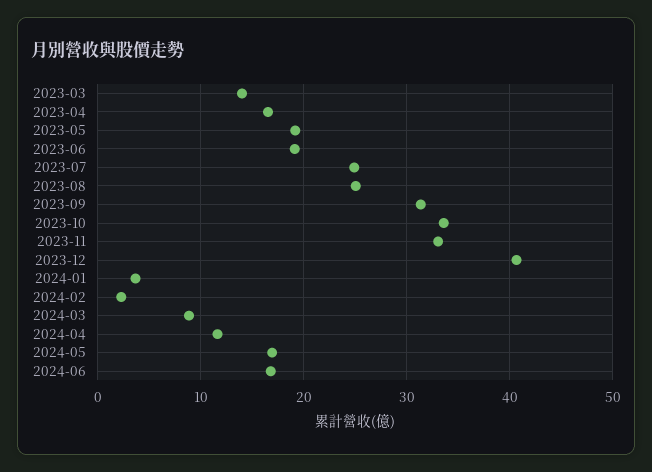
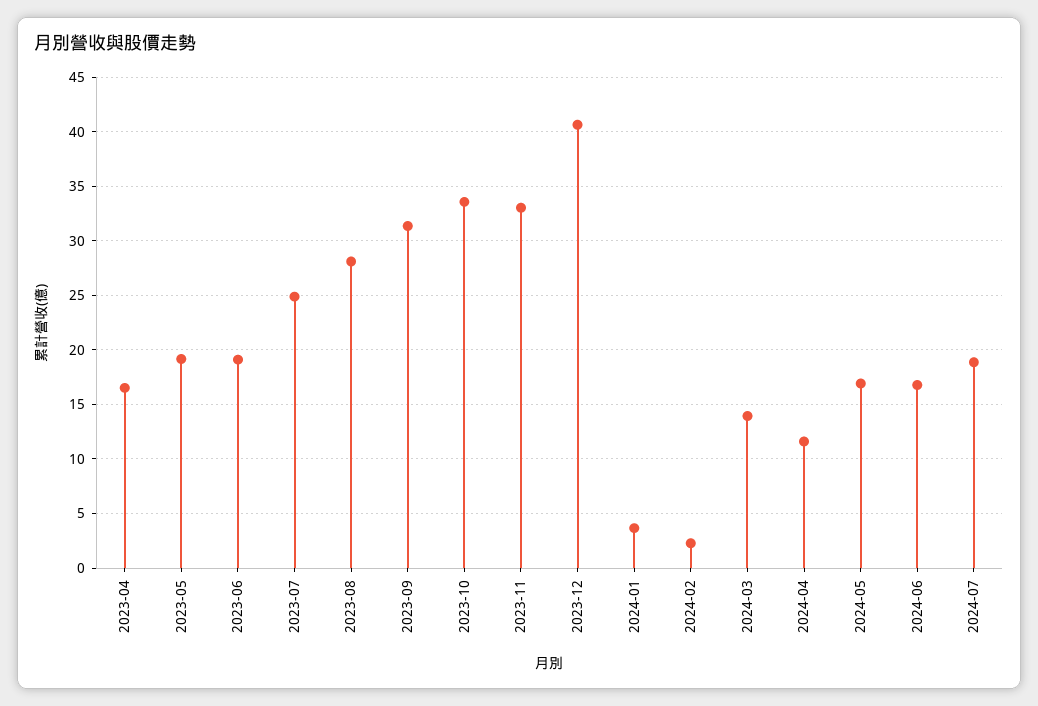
2023-03: 14 -> none
2023-08: 25 -> 28
2024-03: 9 -> 14
2024-07: none -> 19

